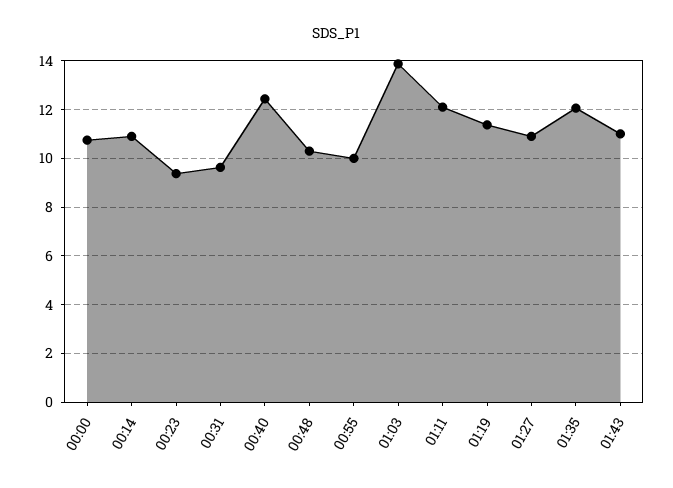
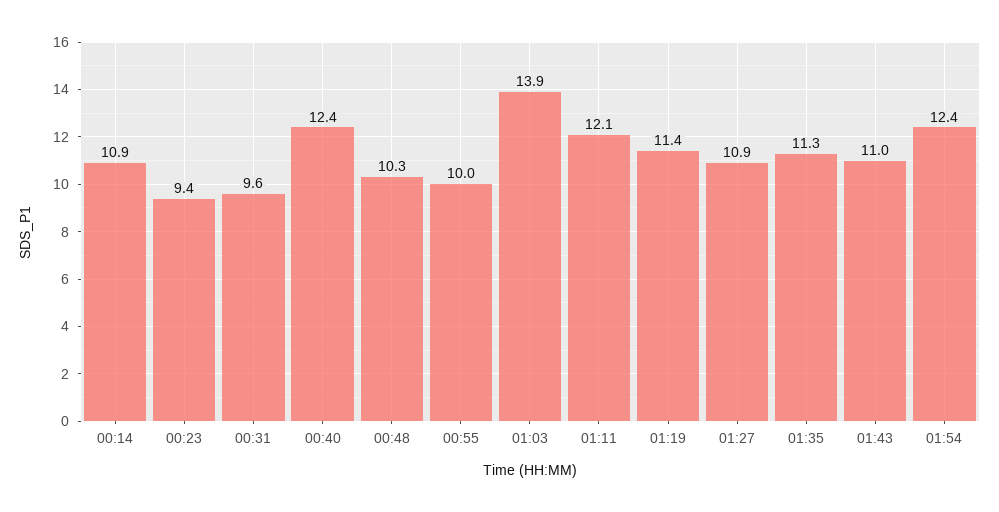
00:00: 10.75 -> none
01:35: 12 -> 11.3
01:54: none -> 12.4

